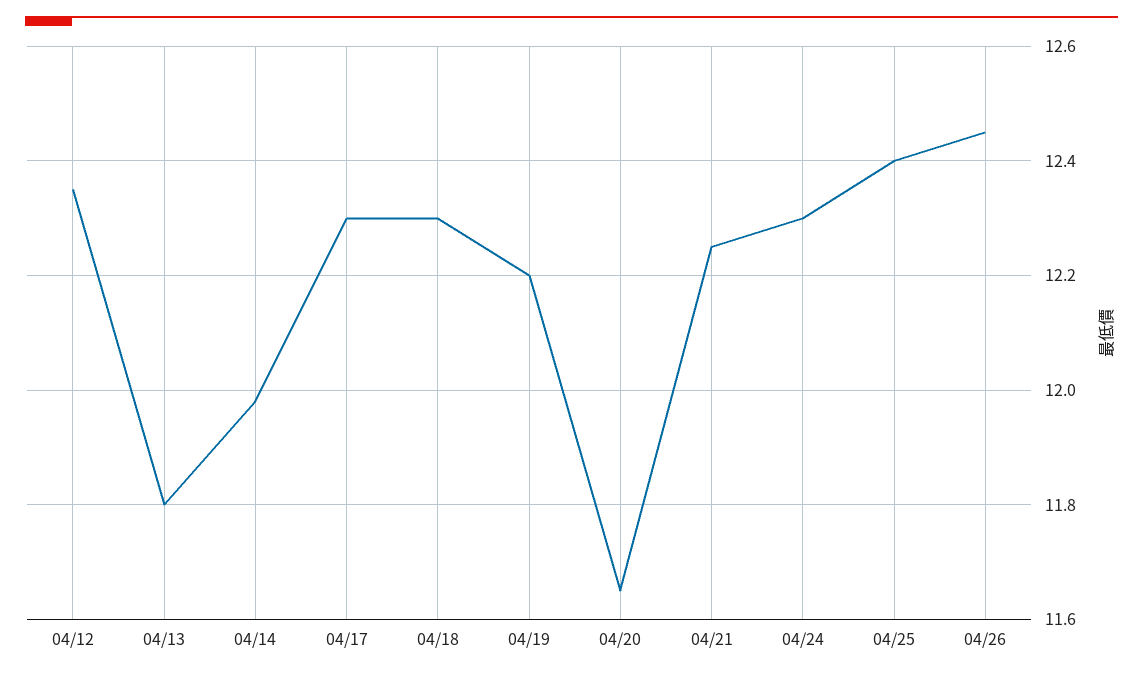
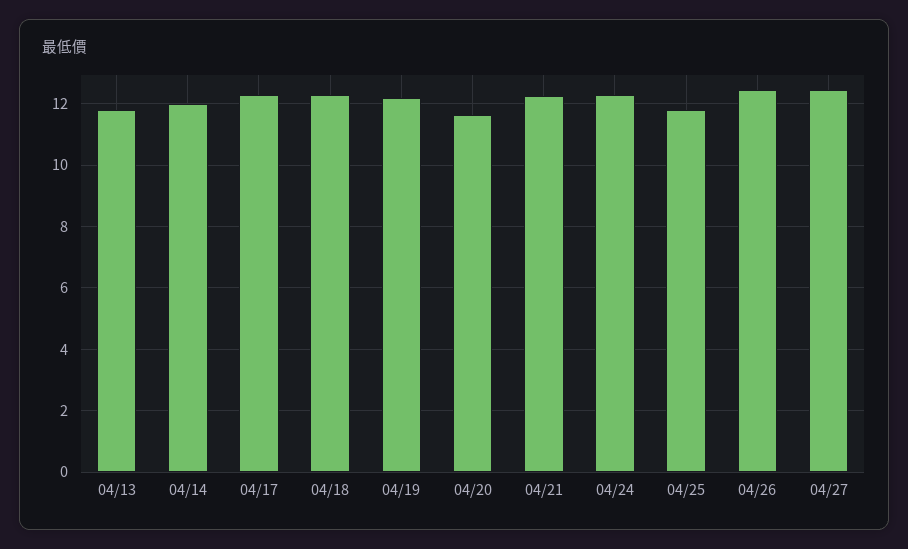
04/12: 12.35 -> none
04/25: 12.4 -> 11.8
04/27: none -> 12.4

